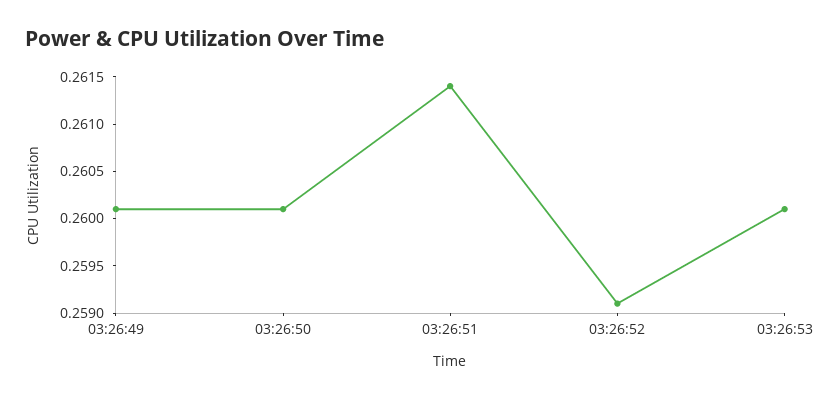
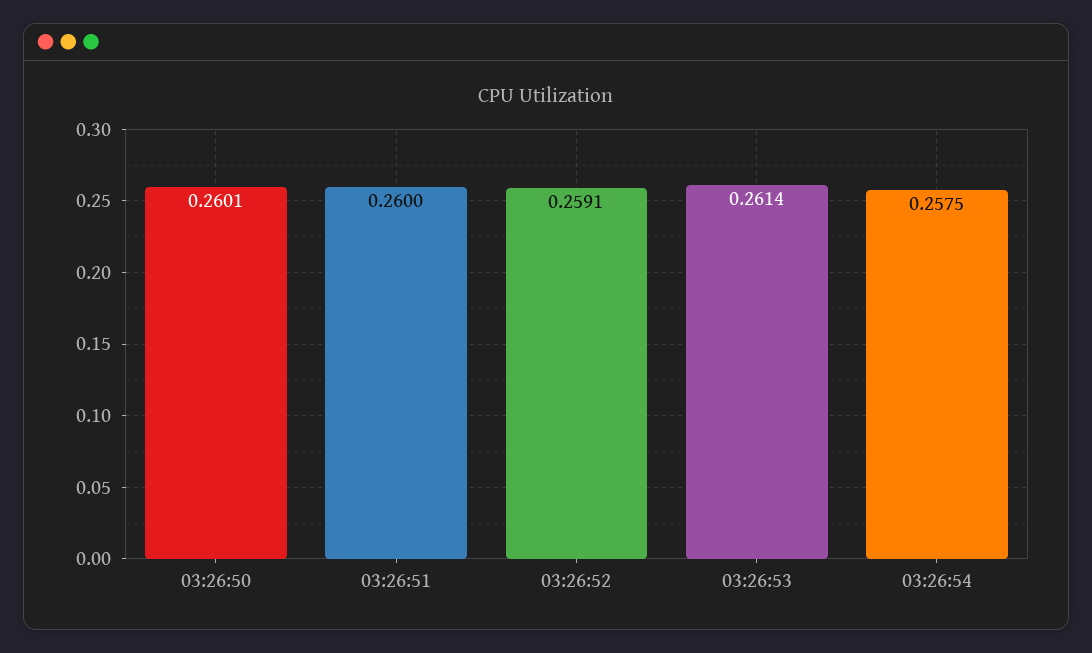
03:26:49: 0.2601 -> none
03:26:51: 0.2614 -> 0.26
03:26:53: 0.2601 -> 0.2614
03:26:54: none -> 0.2575

